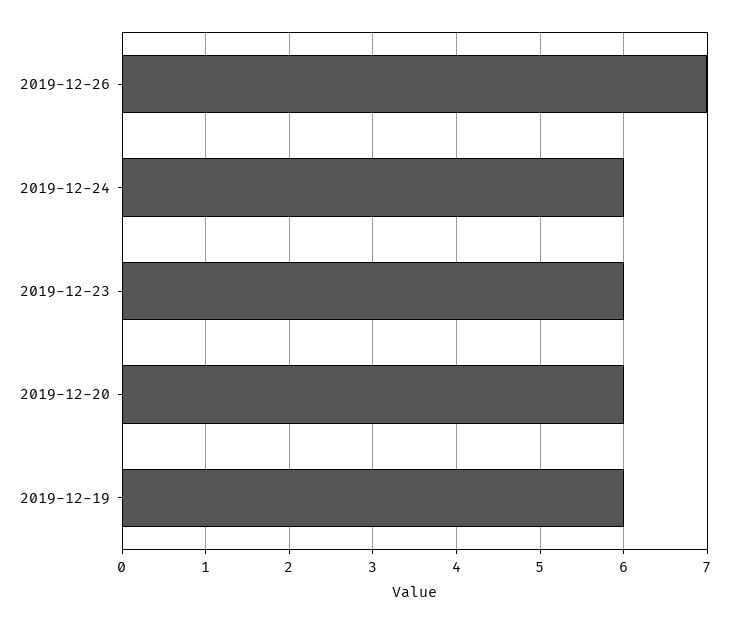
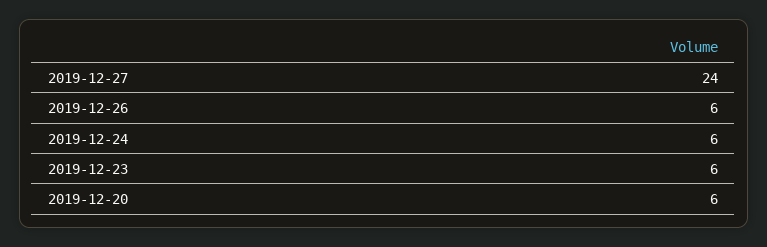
2019-12-26: 7 -> 6
2019-12-19: 6 -> none
2019-12-27: none -> 24

